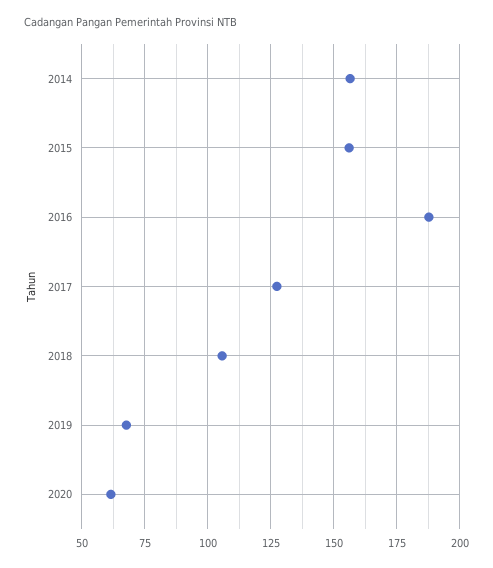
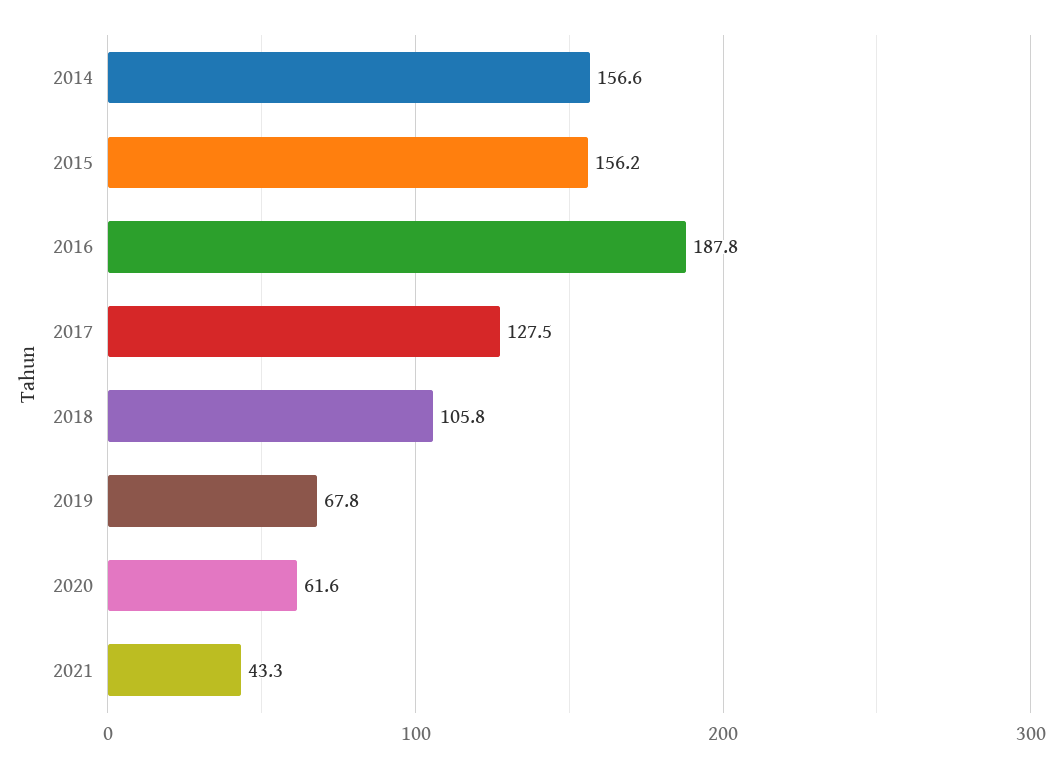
2021: none -> 43.3

